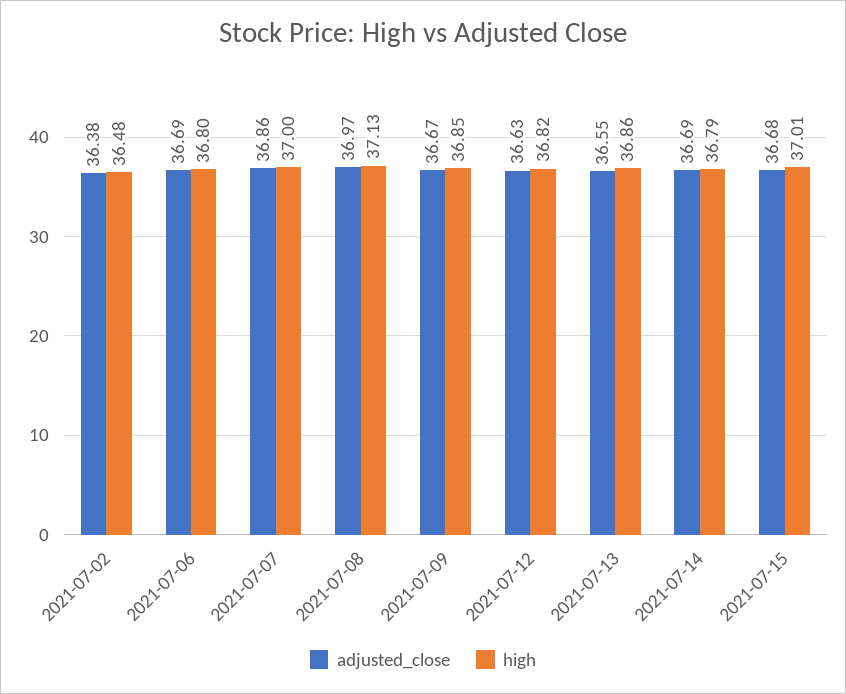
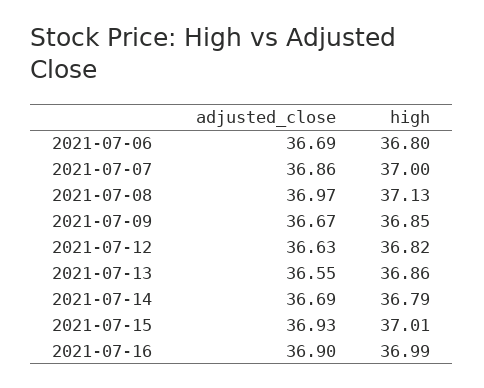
adjusted_close, 2021-07-02: 36.38 -> none
high, 2021-07-02: 36.48 -> none
adjusted_close, 2021-07-15: 36.68 -> 36.93
adjusted_close, 2021-07-16: none -> 36.9
high, 2021-07-16: none -> 36.99

